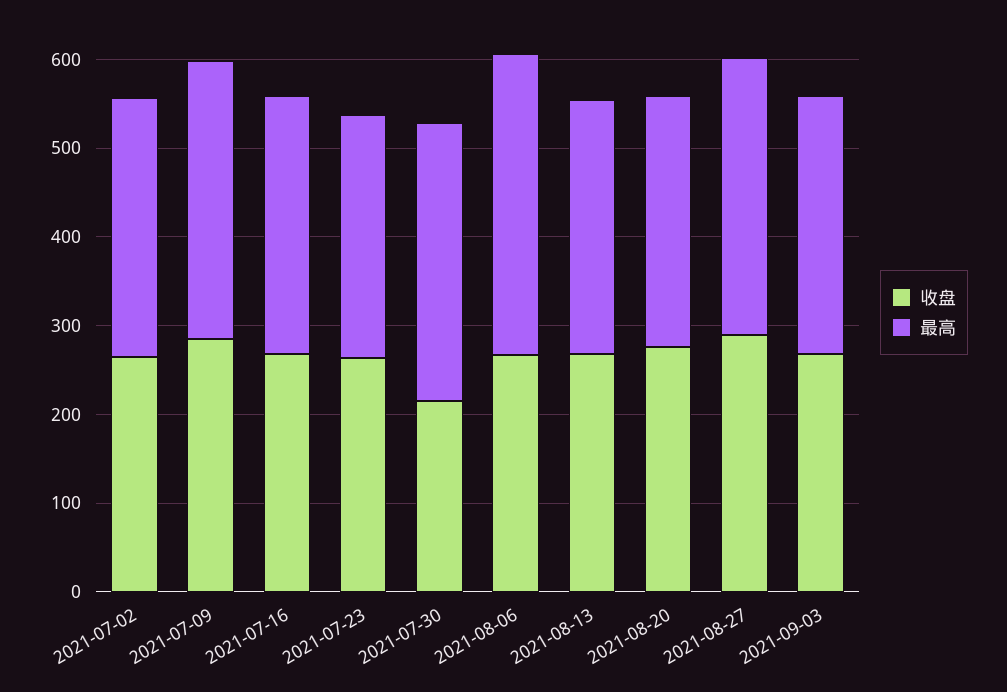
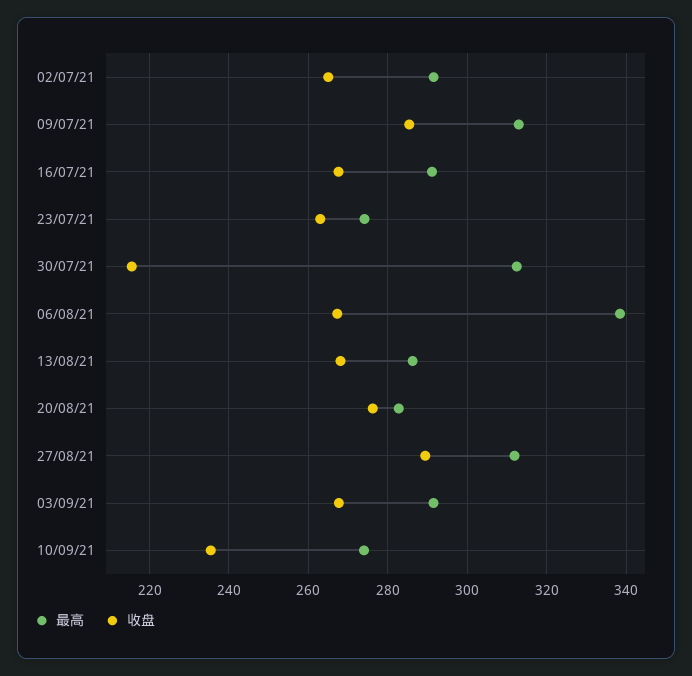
最高, 10/09/21: none -> 274
收盘, 10/09/21: none -> 236

